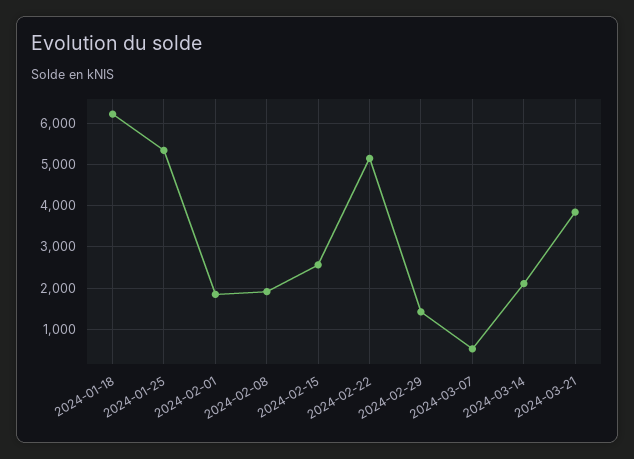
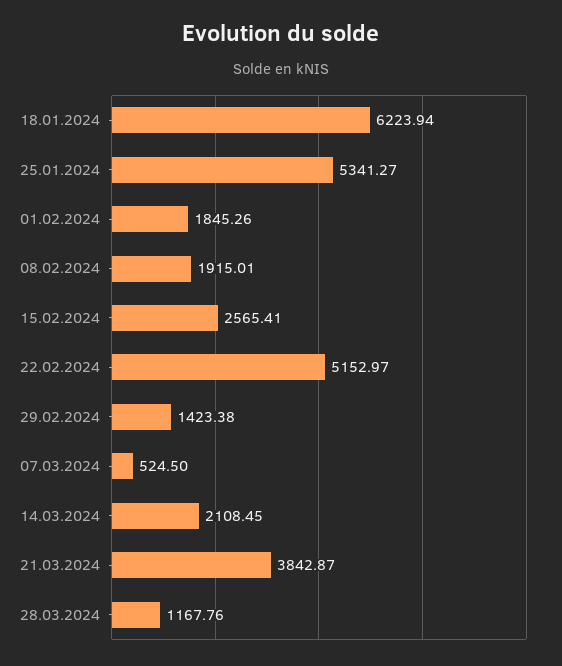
28.03.2024: none -> 1167.76

